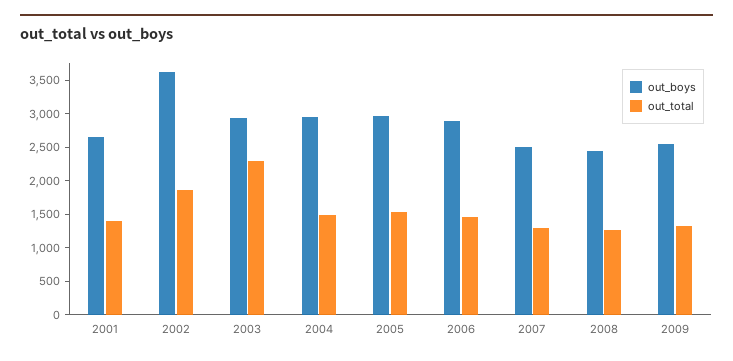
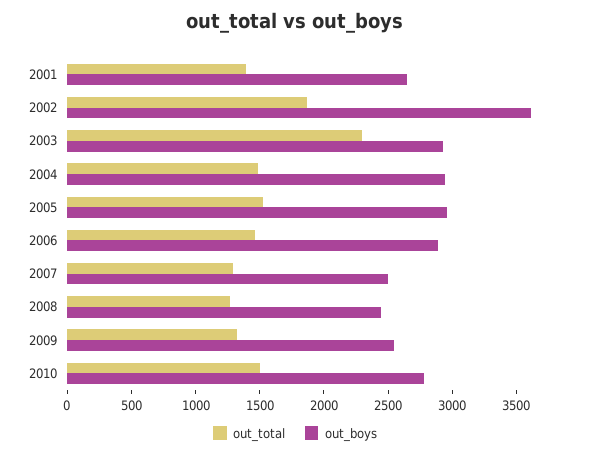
out_total, 2010: none -> 1500
out_boys, 2010: none -> 2800

